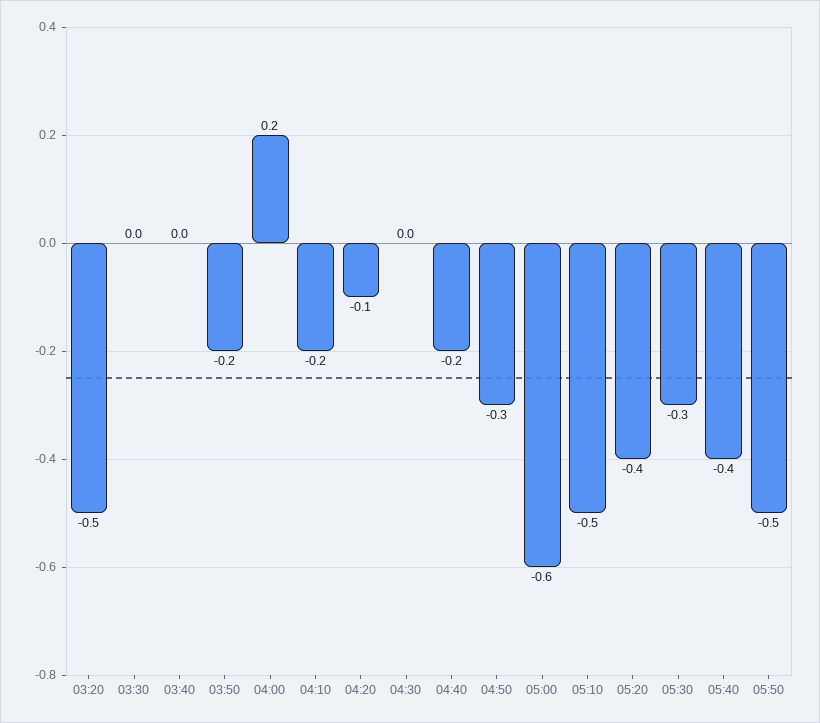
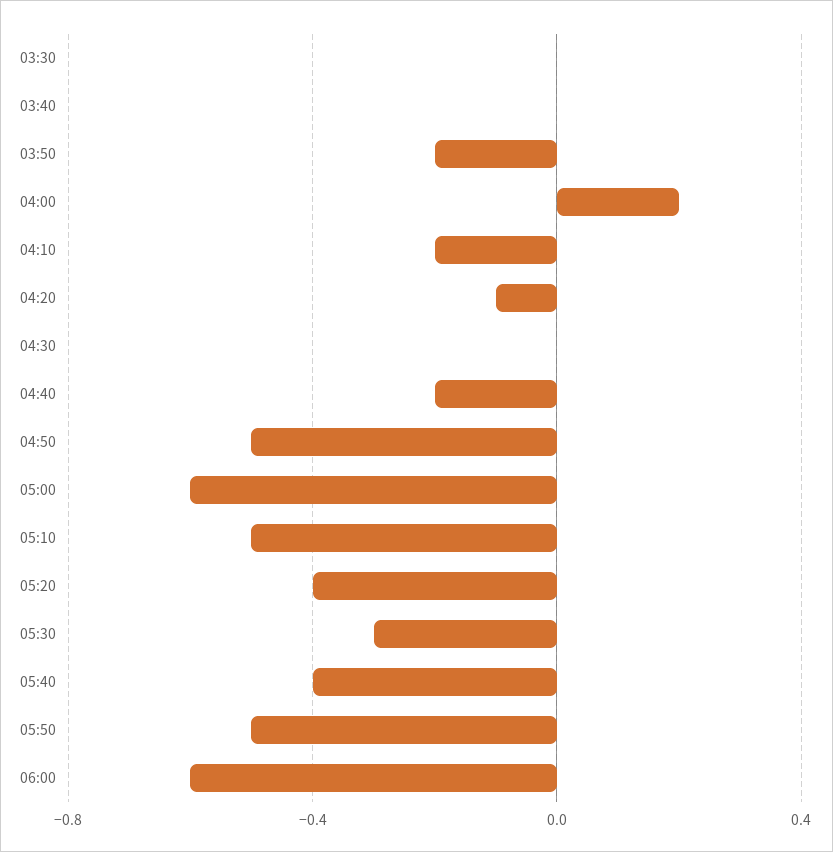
03:20: -0.5 -> none
04:50: -0.3 -> -0.5
06:00: none -> -0.6

